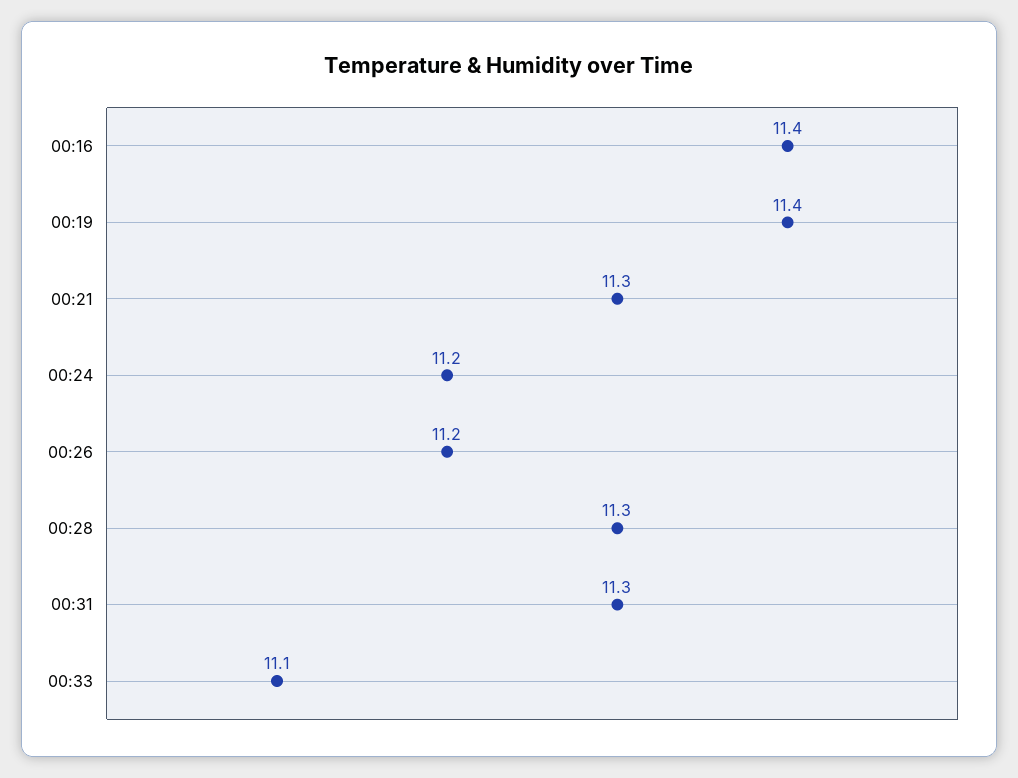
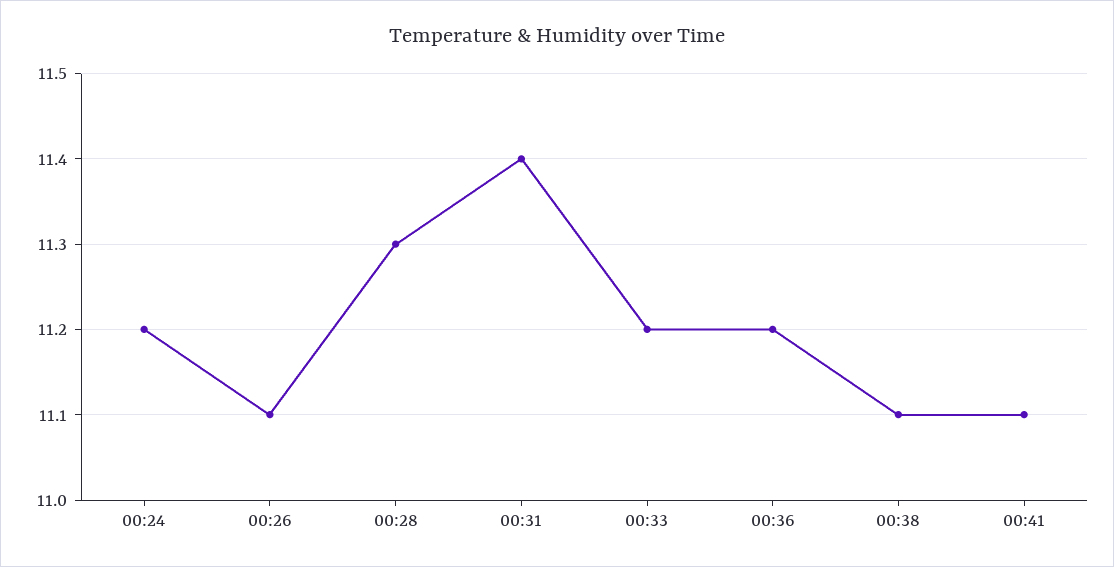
00:16: 11.4 -> none
00:19: 11.4 -> none
00:21: 11.3 -> none
00:26: 11.2 -> 11.1
00:31: 11.3 -> 11.4
00:33: 11.1 -> 11.2
00:36: none -> 11.2
00:38: none -> 11.1
00:41: none -> 11.1

